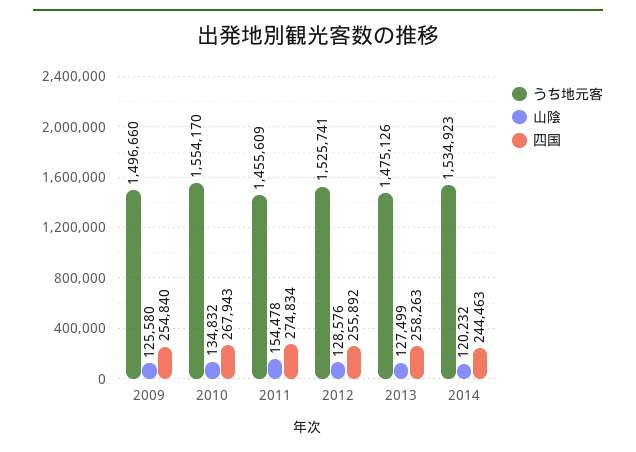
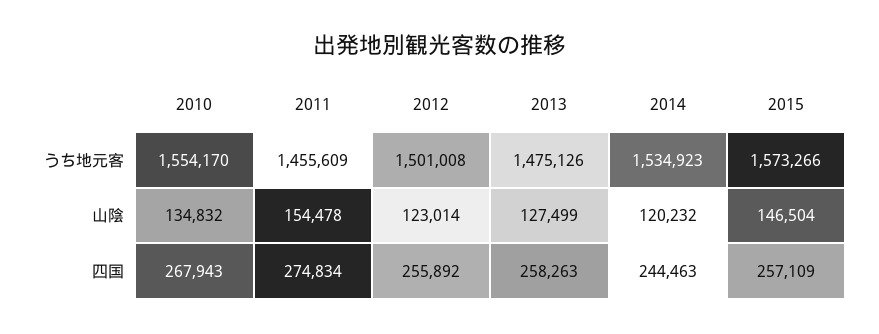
うち地元客, 2009: 1496660 -> none
山陰, 2009: 125580 -> none
四国, 2009: 254840 -> none
うち地元客, 2012: 1525741 -> 1501008
山陰, 2012: 128576 -> 123014
うち地元客, 2015: none -> 1573266
山陰, 2015: none -> 146504
四国, 2015: none -> 257109

